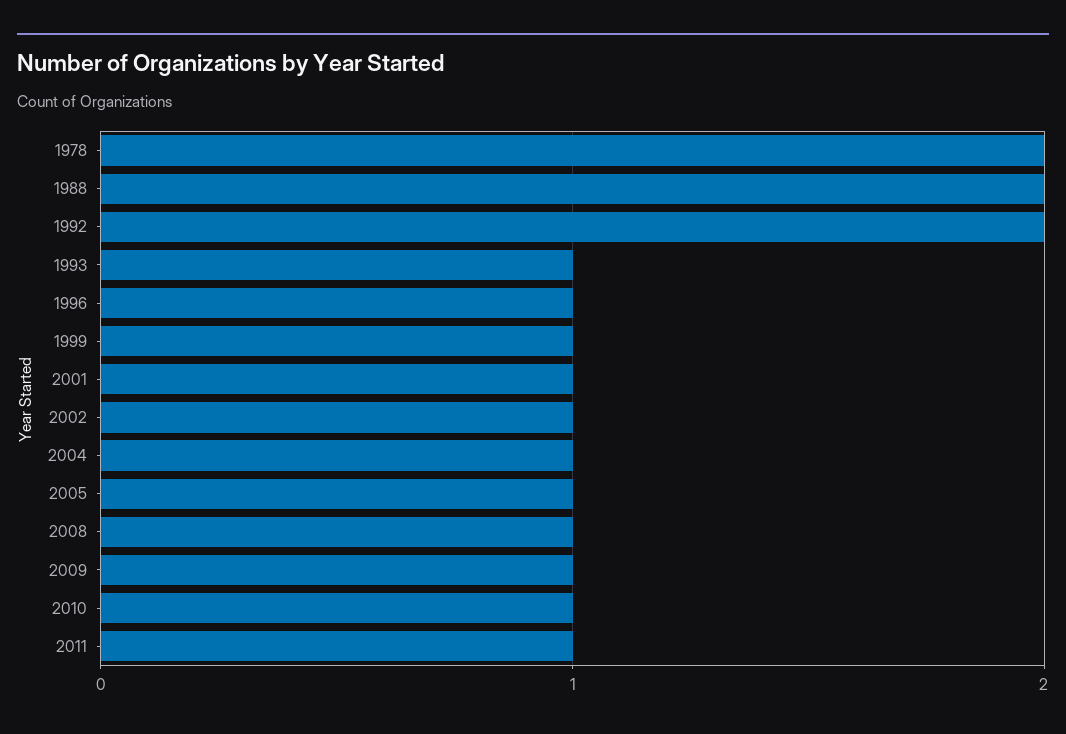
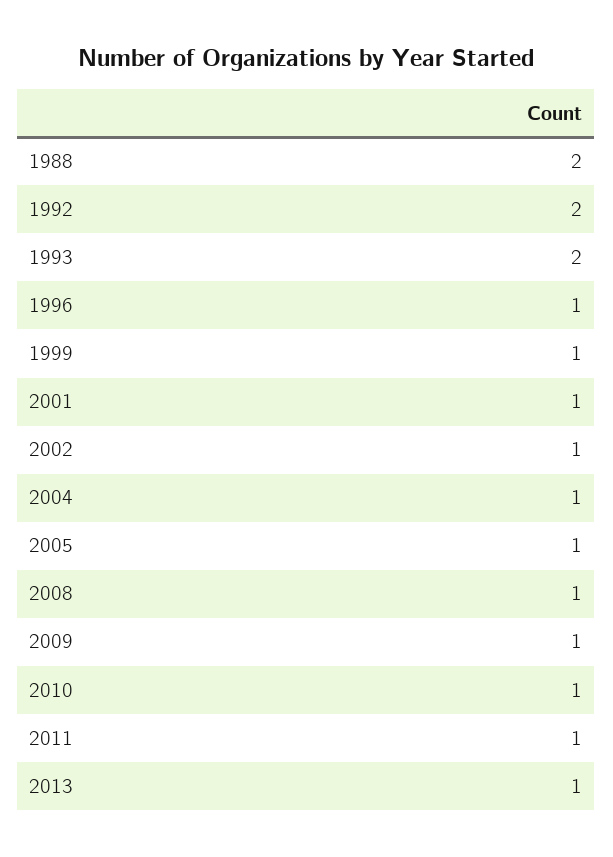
1978: 2 -> none
1993: 1 -> 2
2013: none -> 1

